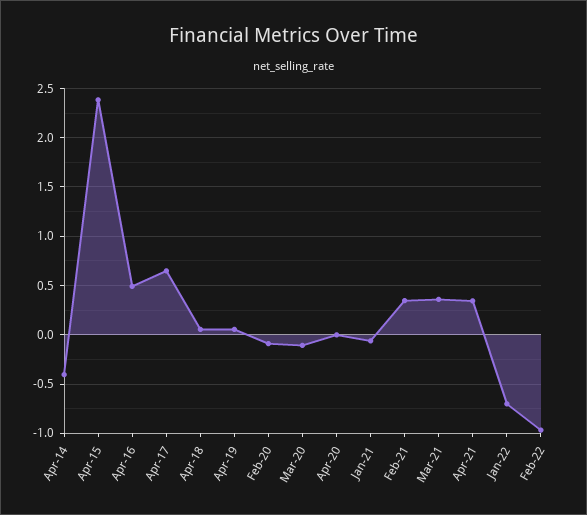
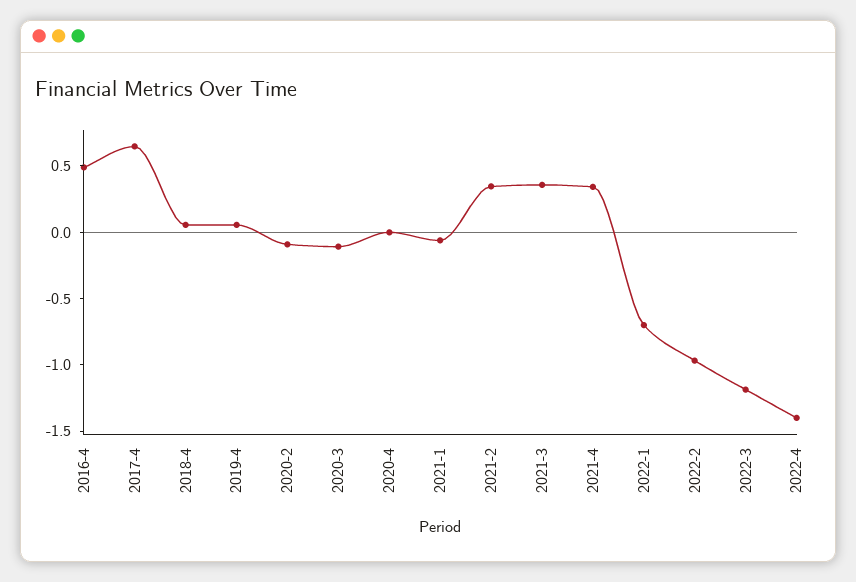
Apr-14: -0.4 -> none
Apr-15: 2.4 -> none
2022-3: none -> -1.2
2022-4: none -> -1.4

